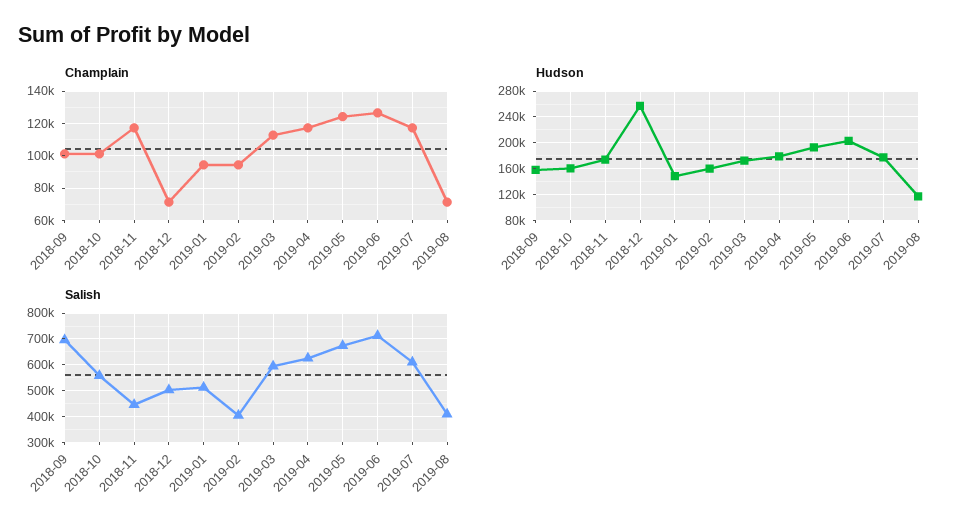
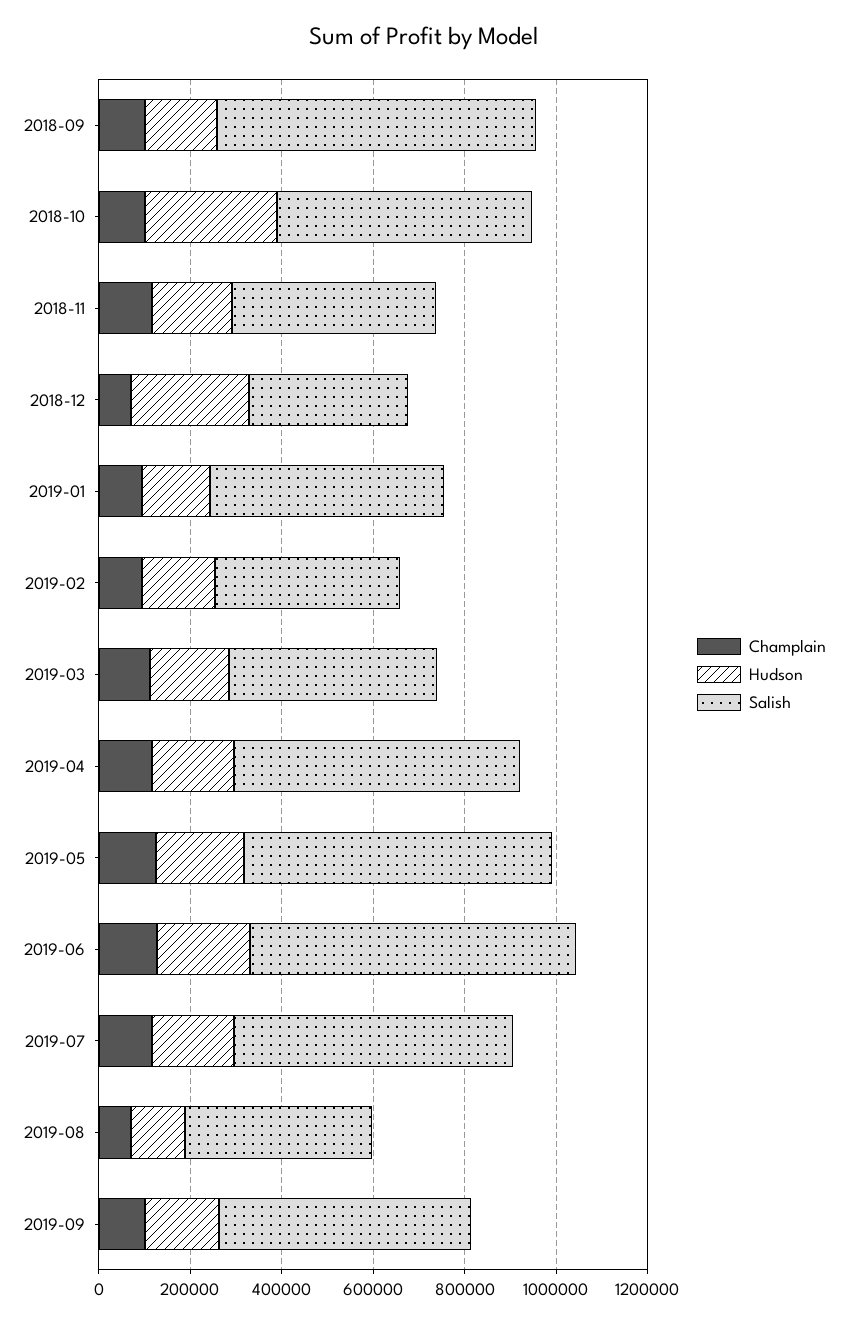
Hudson, 2018-10: 160000 -> 300000
Salish, 2018-12: 500000 -> 350000
Salish, 2019-03: 600000 -> 450000
Champlain, 2019-09: none -> 100000
Hudson, 2019-09: none -> 150000
Salish, 2019-09: none -> 550000

